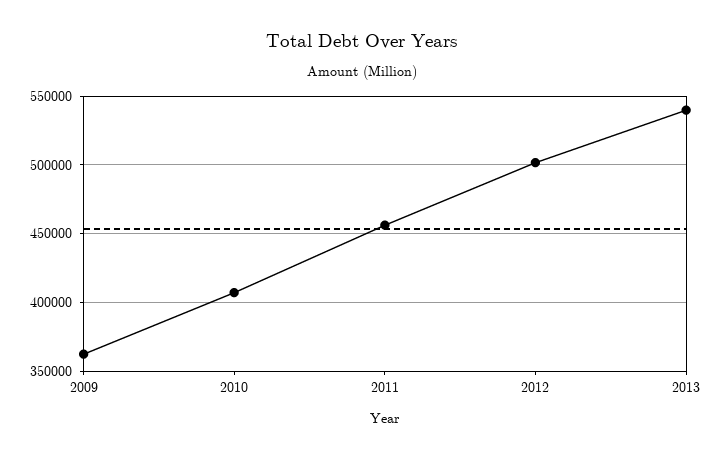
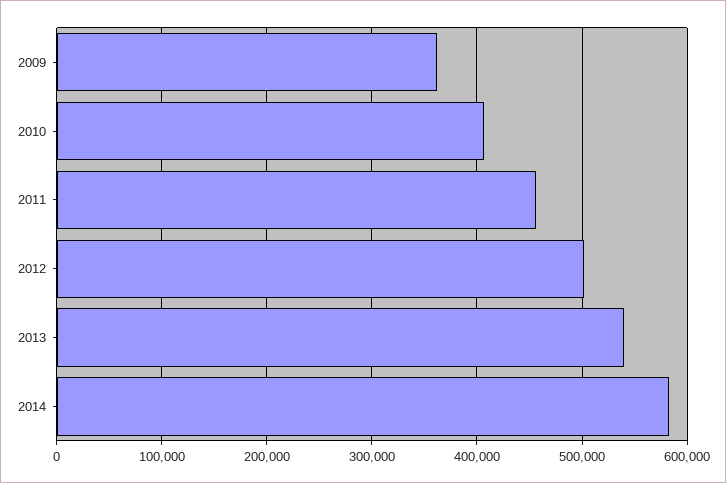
2014: none -> 580000

